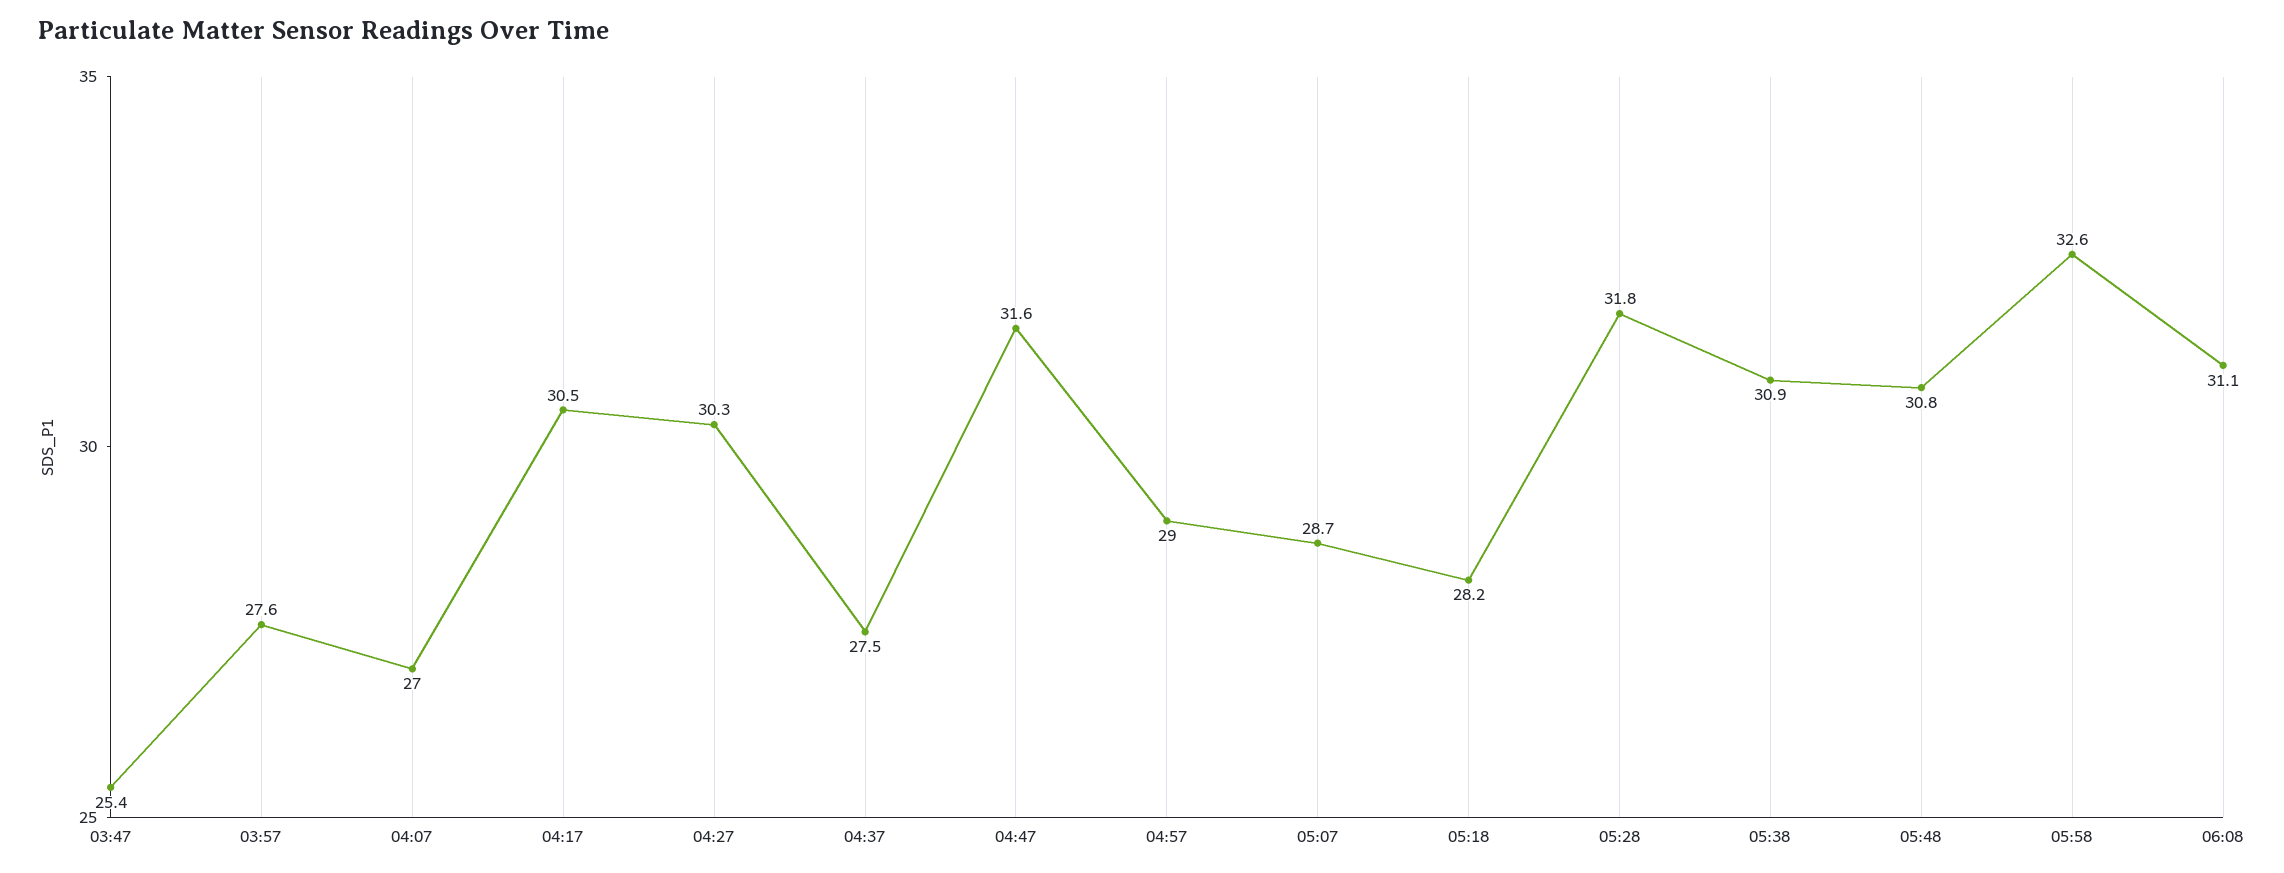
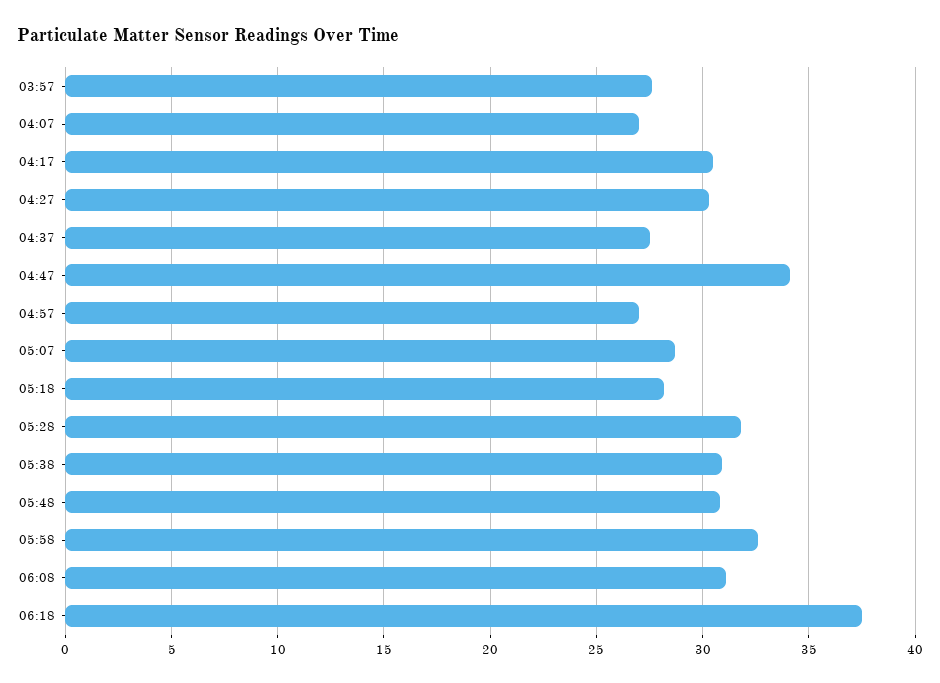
03:47: 25.4 -> none
04:47: 31.6 -> 34
04:57: 29 -> 27
06:18: none -> 37.5

